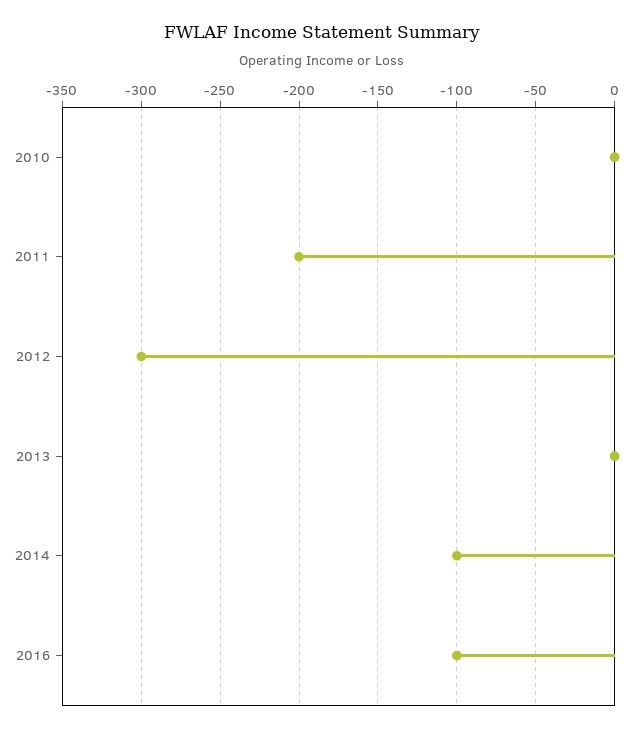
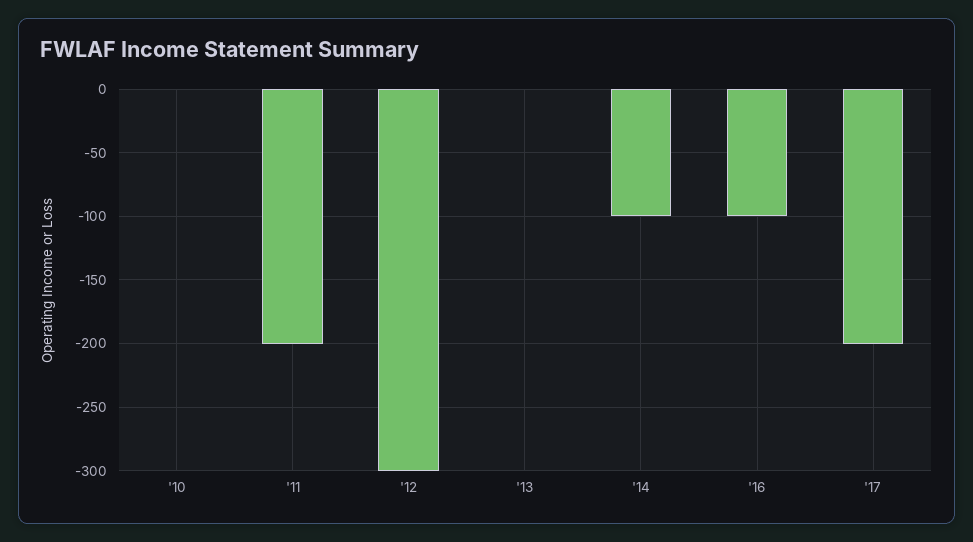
'17: none -> -200

